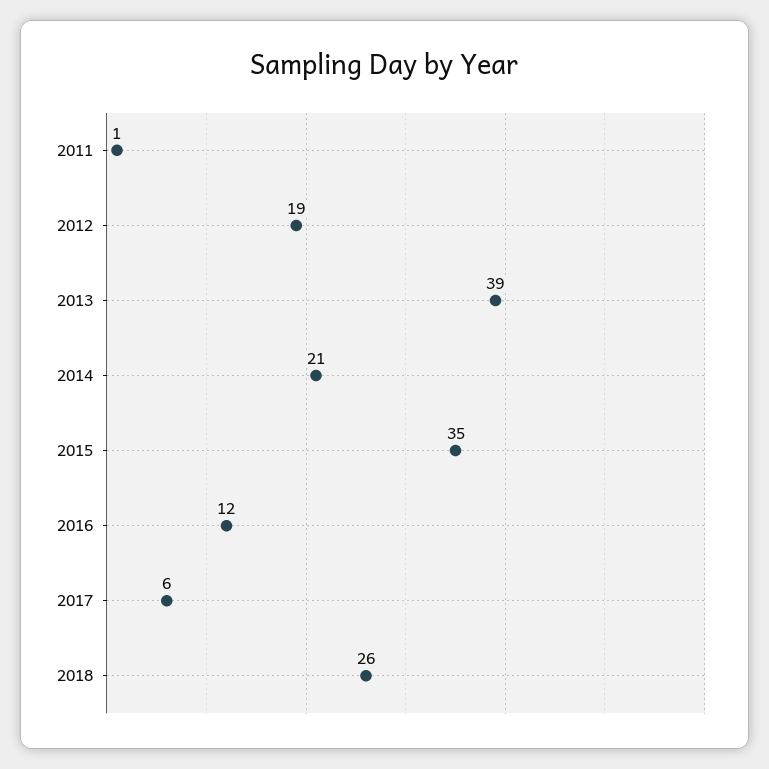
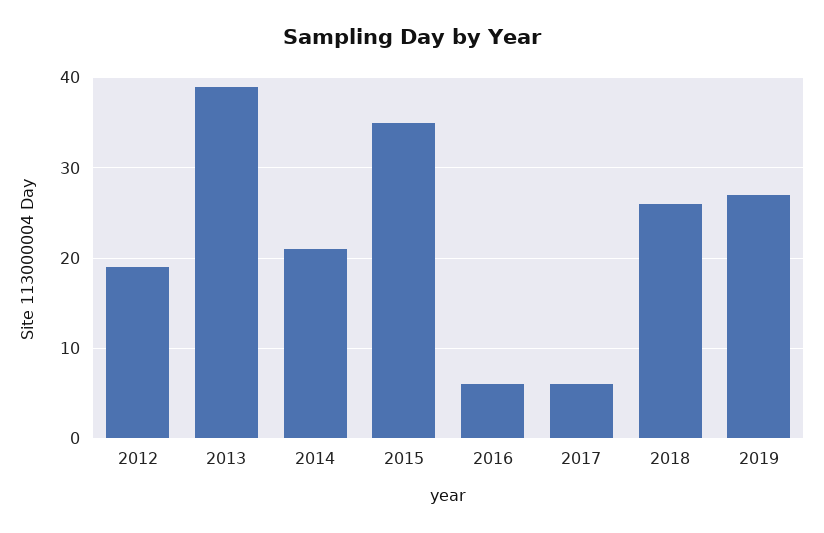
2011: 1 -> none
2016: 12 -> 6
2019: none -> 27

